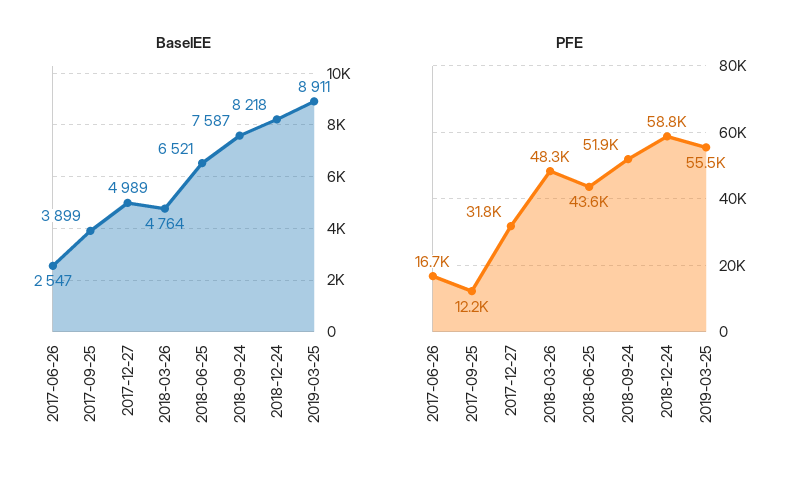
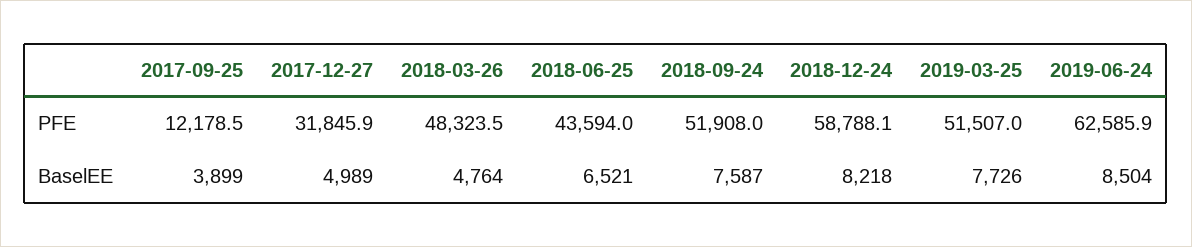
BaselEE, 2017-06-26: 2547 -> none
BaselEE, 2019-03-25: 8911 -> 7726
PFE, 2017-06-26: 16700 -> none
PFE, 2019-03-25: 55500 -> 51507
PFE, 2019-06-24: none -> 62585.9
BaselEE, 2019-06-24: none -> 8504

